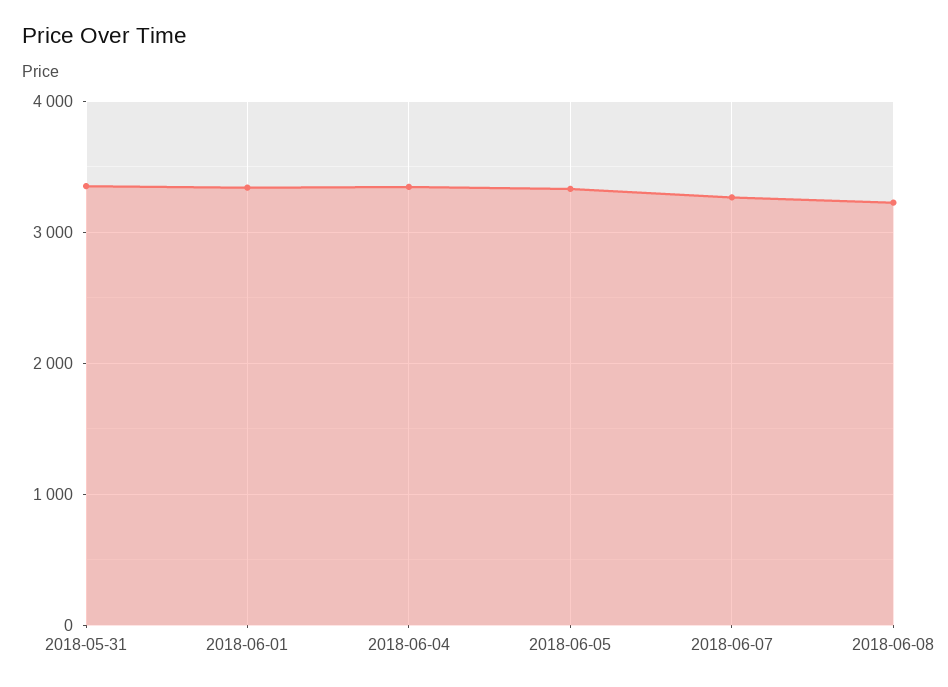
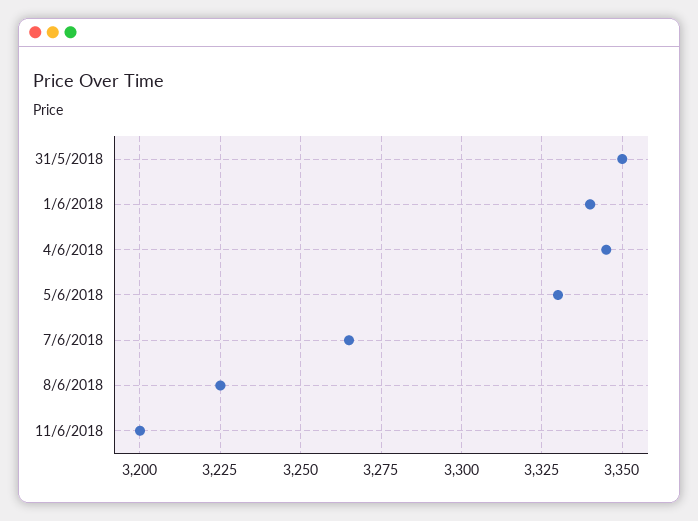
11/6/2018: none -> 3200

